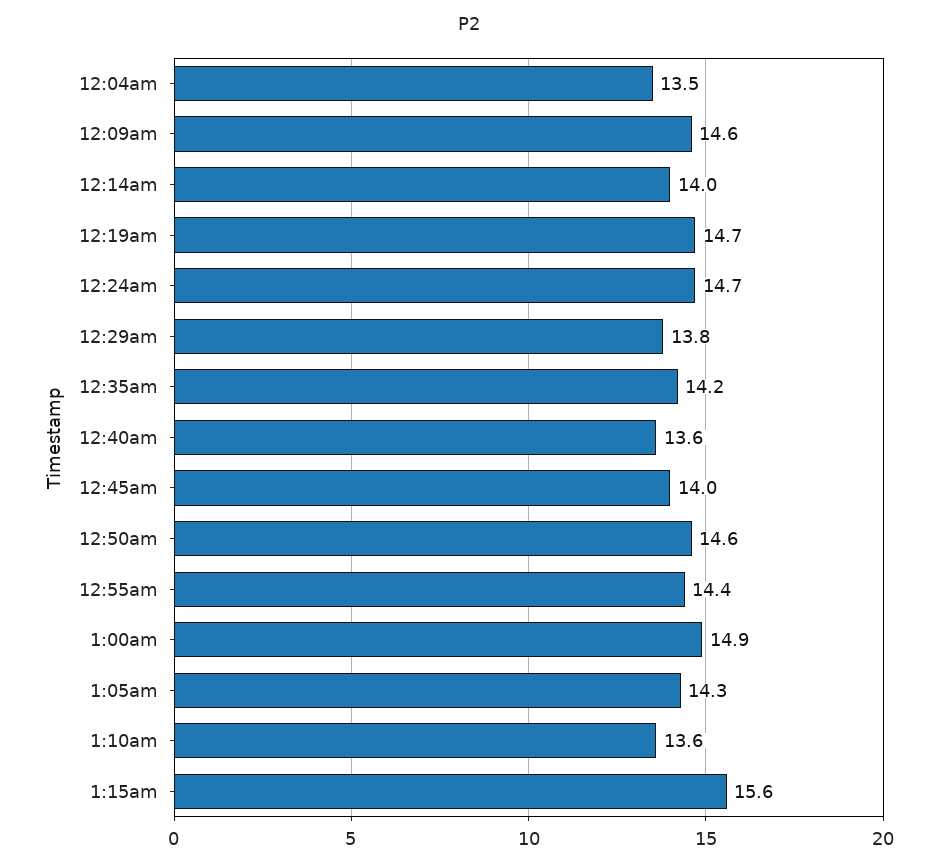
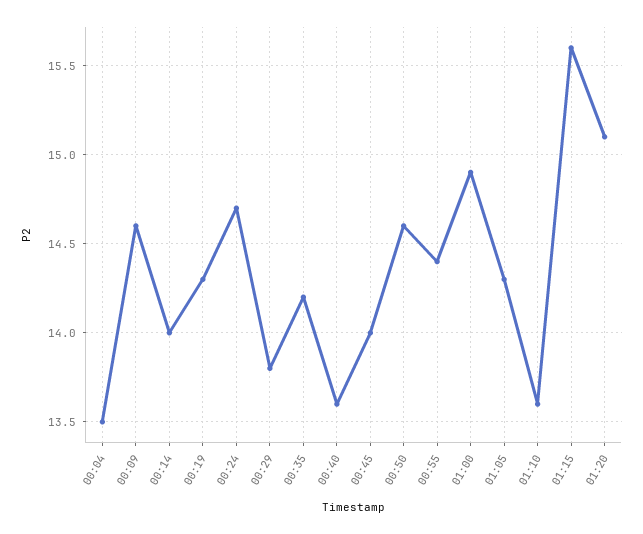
12:19am: 14.7 -> 14.3
01:20: none -> 15.1

